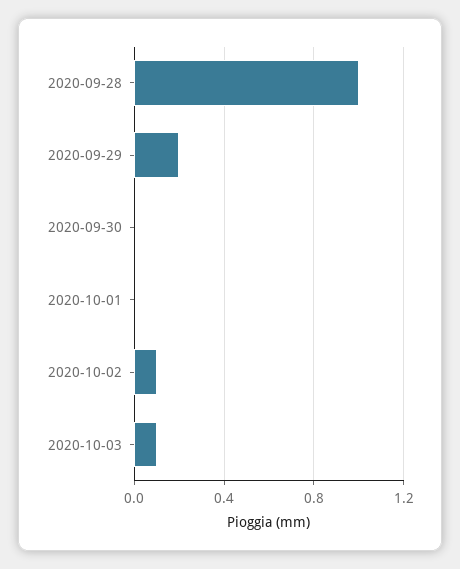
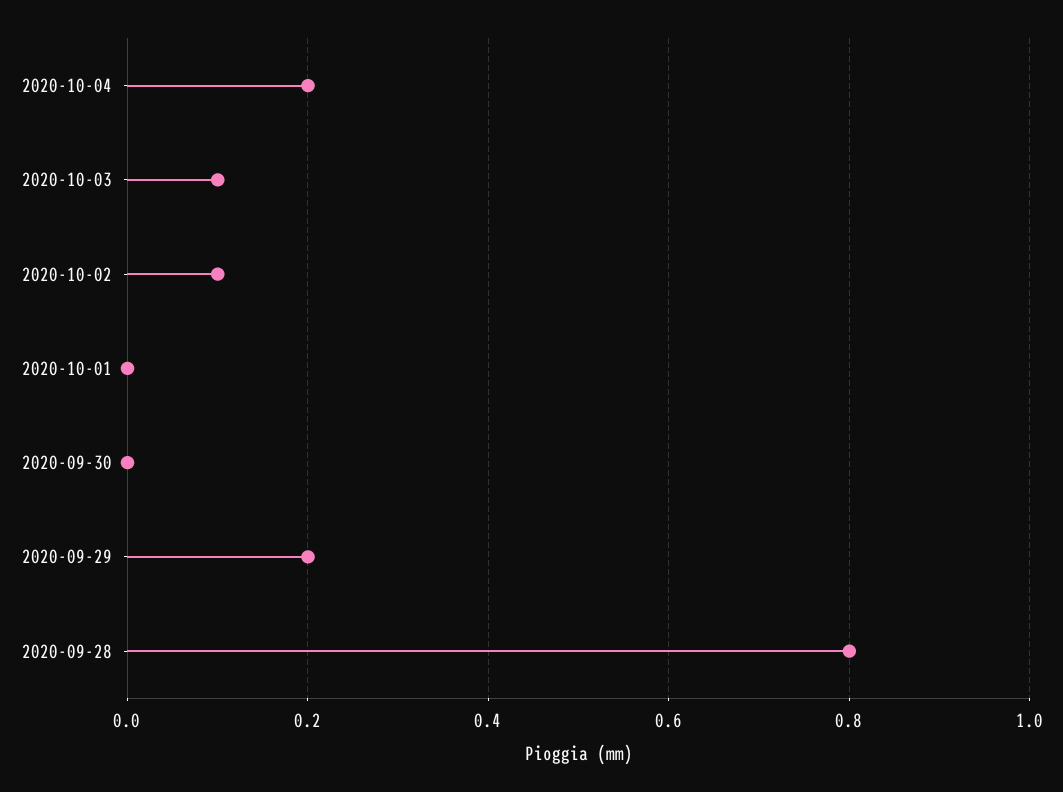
2020-09-28: 1 -> 0.8
2020-10-04: none -> 0.2

